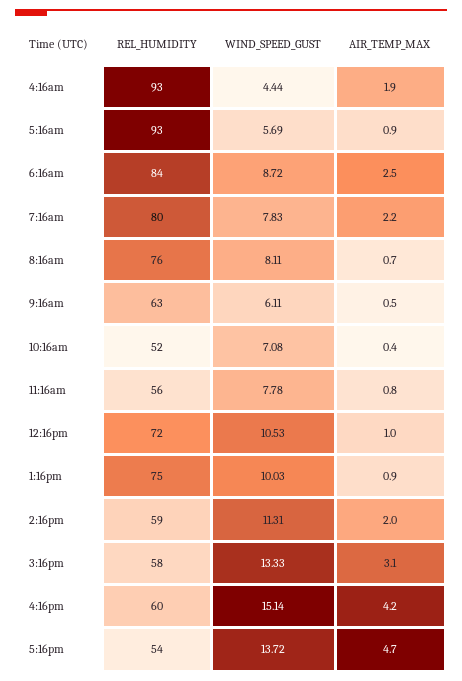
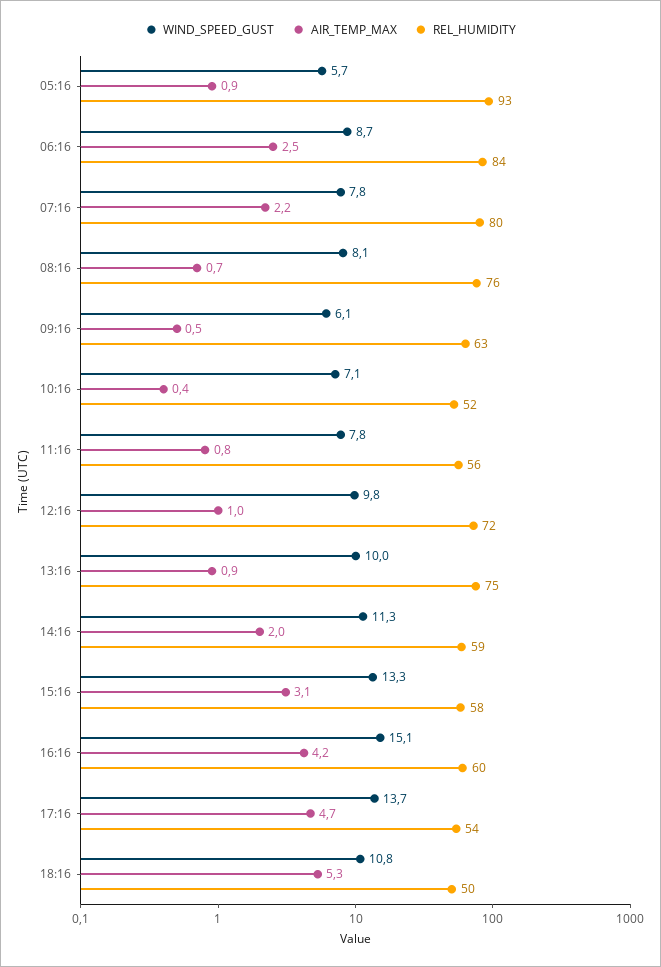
REL_HUMIDITY, 4:16am: 93 -> none
WIND_SPEED_GUST, 4:16am: 4.44 -> none
AIR_TEMP_MAX, 4:16am: 1.9 -> none
WIND_SPEED_GUST, 12:16pm: 10.53 -> 9.8
WIND_SPEED_GUST, 18:16: none -> 10.8
AIR_TEMP_MAX, 18:16: none -> 5.3
REL_HUMIDITY, 18:16: none -> 50

